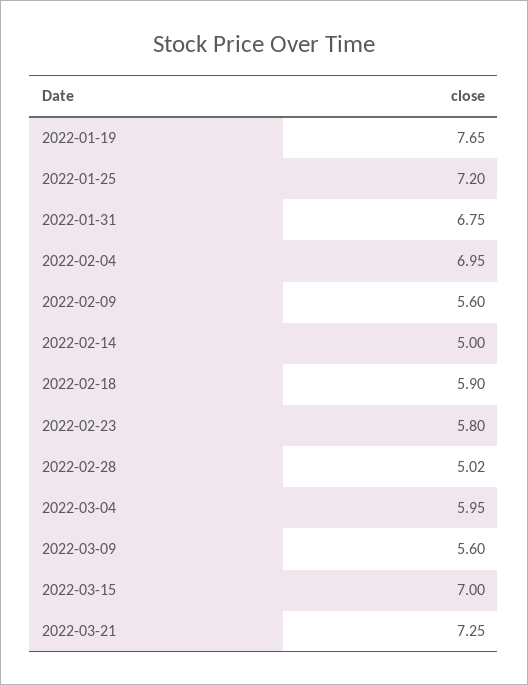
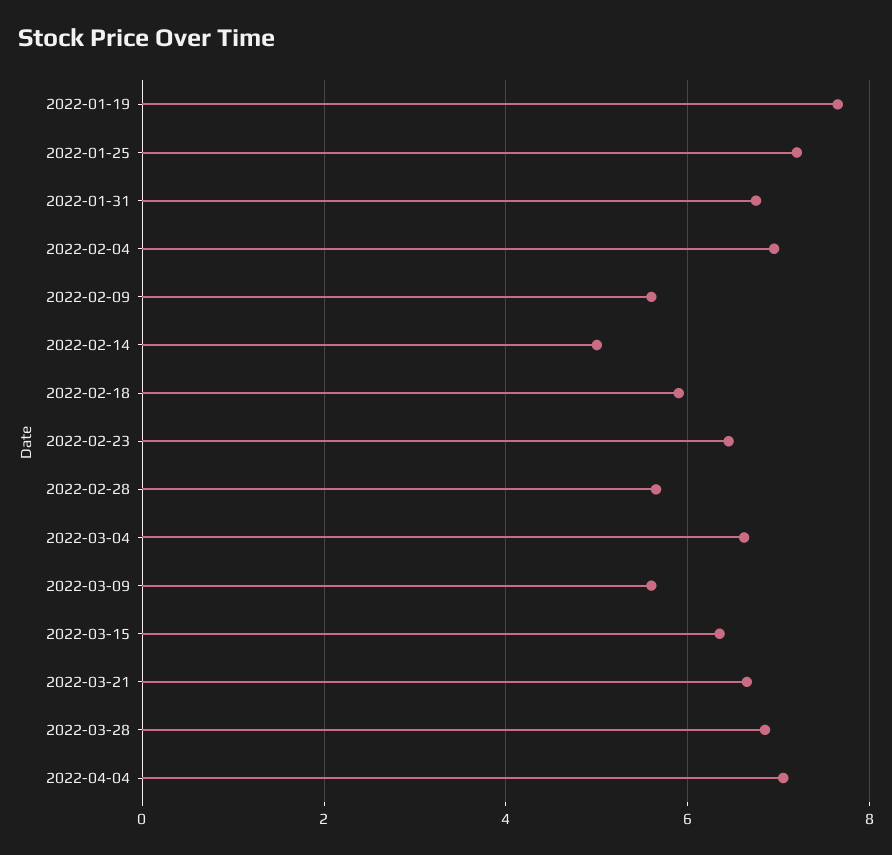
2022-02-23: 5.8 -> 6.4
2022-02-28: 5.02 -> 5.6
2022-03-04: 5.95 -> 6.6
2022-03-15: 7 -> 6.4
2022-03-21: 7.25 -> 6.6
2022-03-28: none -> 6.8
2022-04-04: none -> 7

